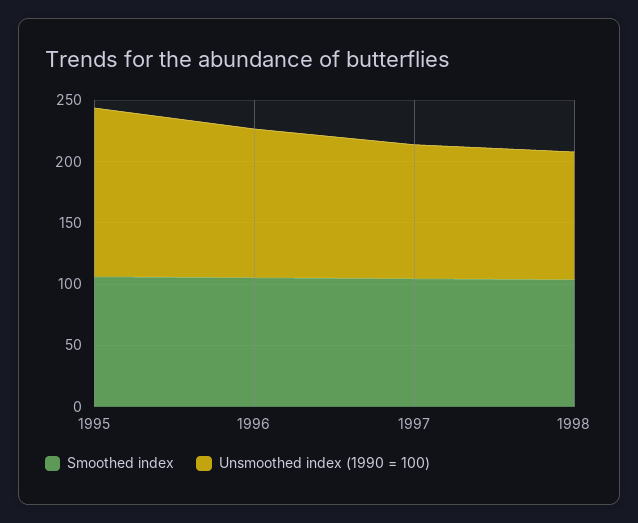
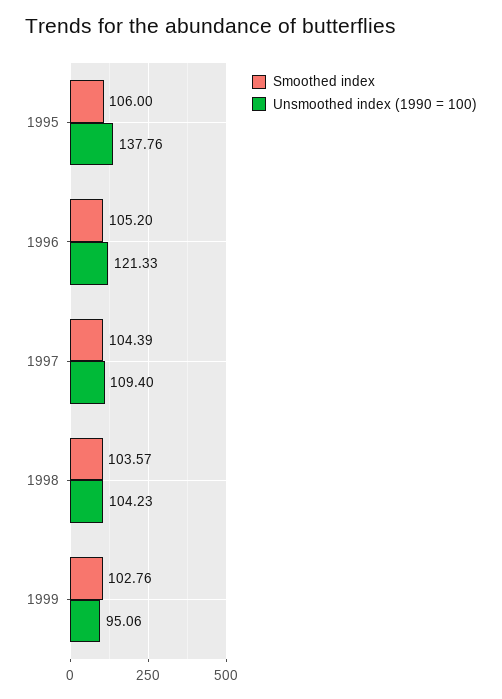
Smoothed index, 1999: none -> 102.76
Unsmoothed index (1990 = 100), 1999: none -> 95.06

